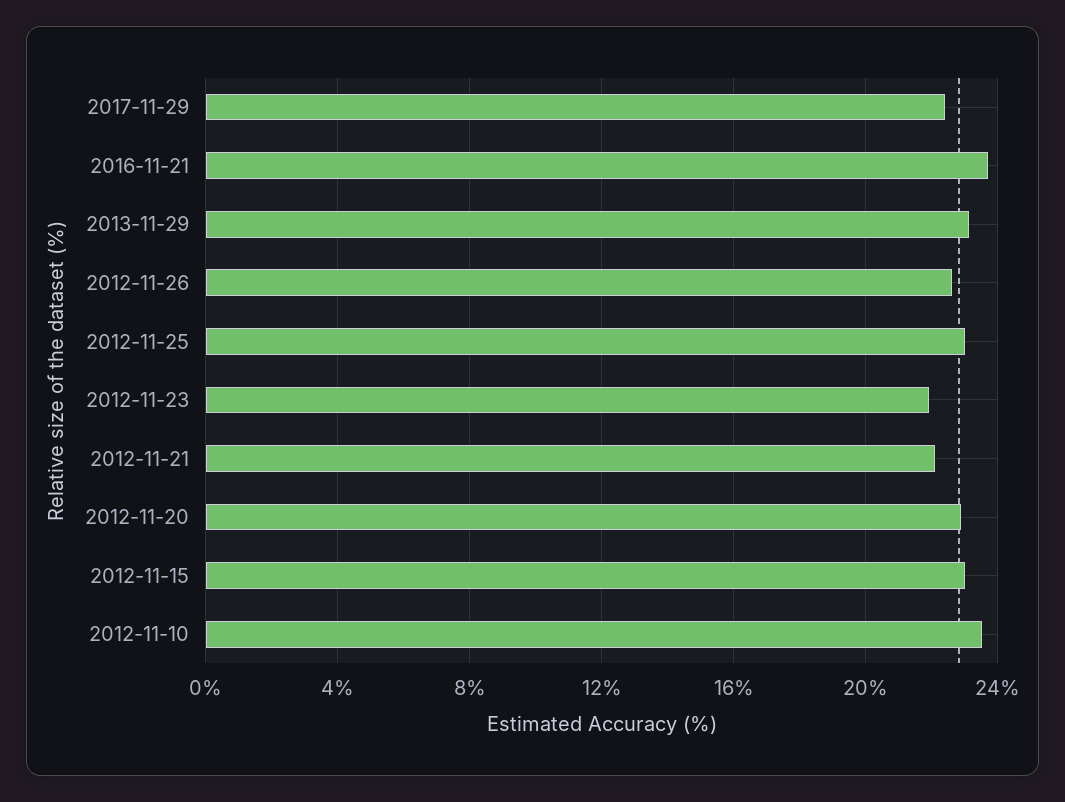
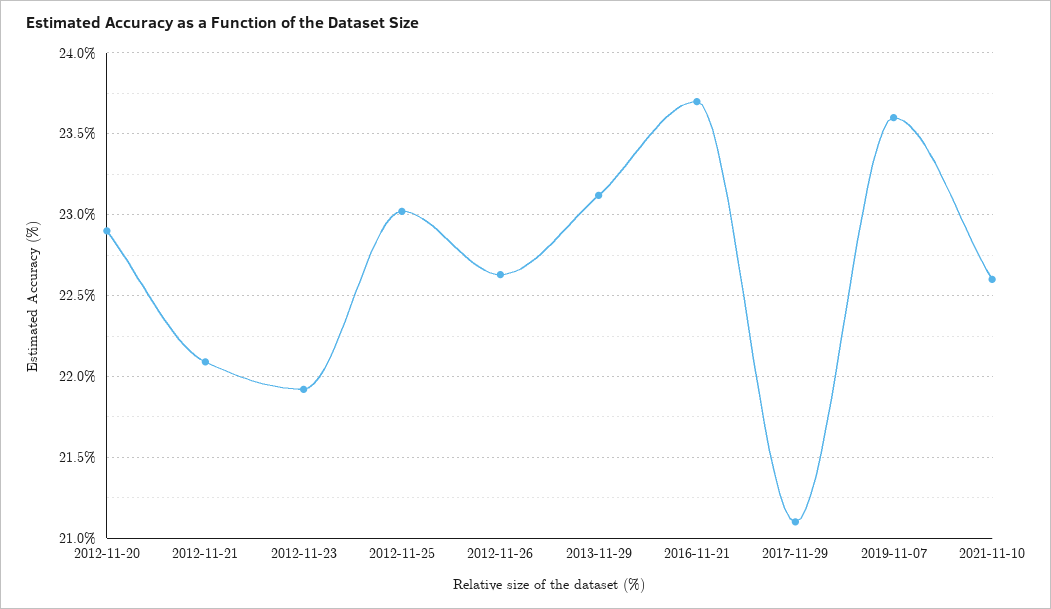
2017-11-29: 22.5 -> 21.1
2012-11-15: 23 -> none
2012-11-10: 23.5 -> none
2019-11-07: none -> 23.6
2021-11-10: none -> 22.6

